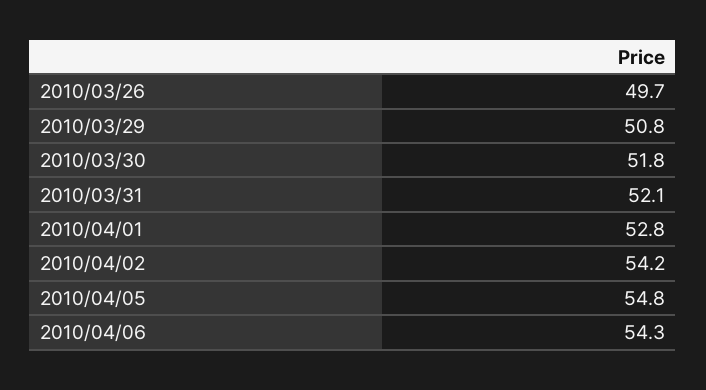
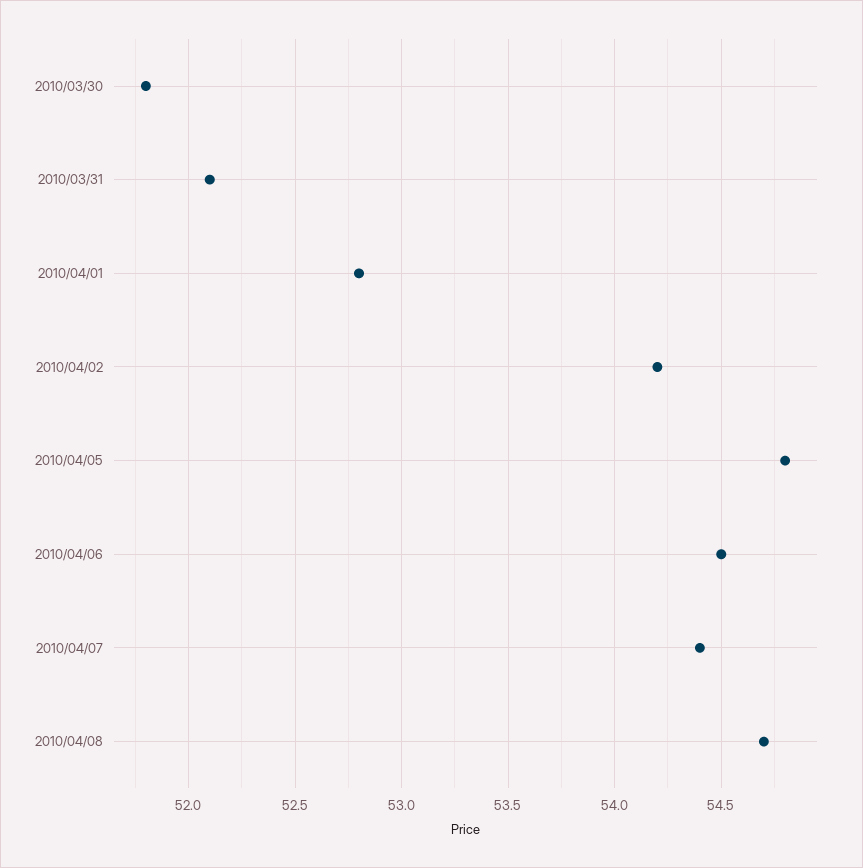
2010/03/26: 49.7 -> none
2010/03/29: 50.8 -> none
2010/04/06: 54.3 -> 54.5
2010/04/07: none -> 54.4
2010/04/08: none -> 54.7

